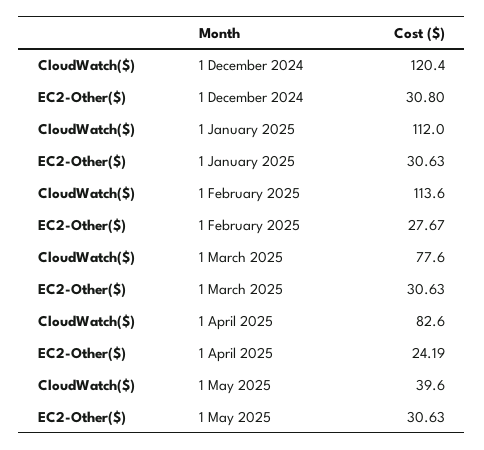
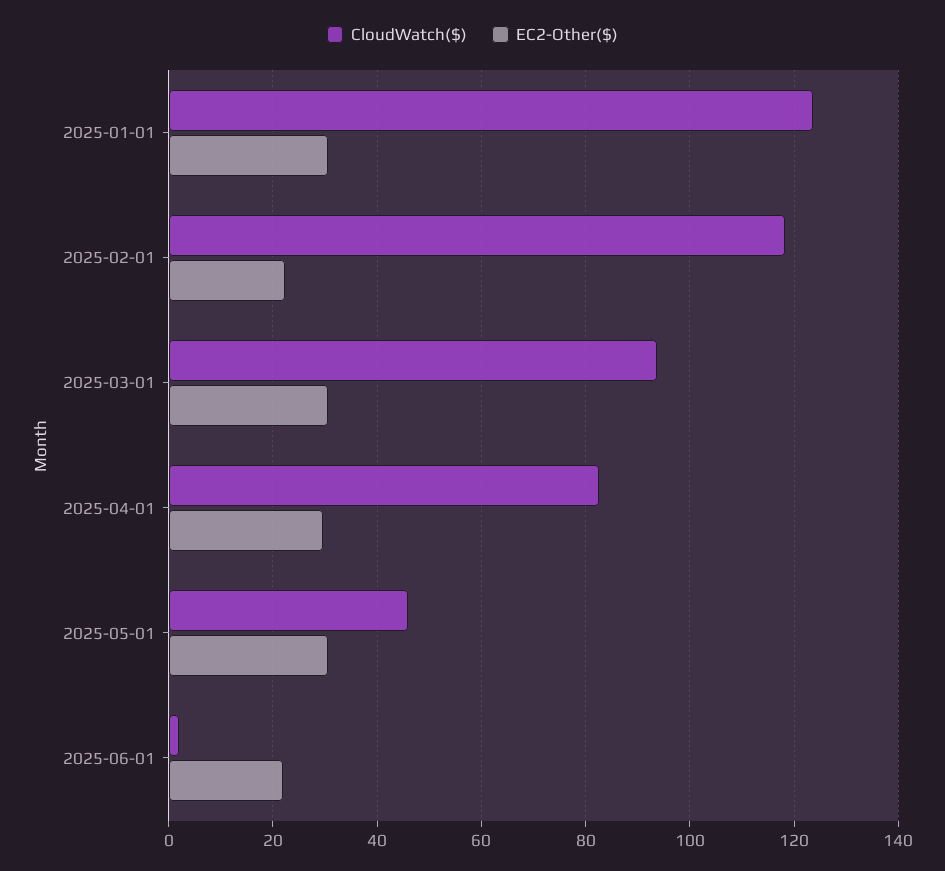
CloudWatch($), 1 December 2024: 120.4 -> none
EC2-Other($), 1 December 2024: 30.8 -> none
CloudWatch($), 1 January 2025: 112 -> 124
CloudWatch($), 1 February 2025: 113.6 -> 118
EC2-Other($), 1 February 2025: 27.67 -> 22
CloudWatch($), 1 March 2025: 77.6 -> 94
EC2-Other($), 1 April 2025: 24.19 -> 30
CloudWatch($), 1 May 2025: 39.6 -> 46
CloudWatch($), 2025-06-01: none -> 2
EC2-Other($), 2025-06-01: none -> 22

